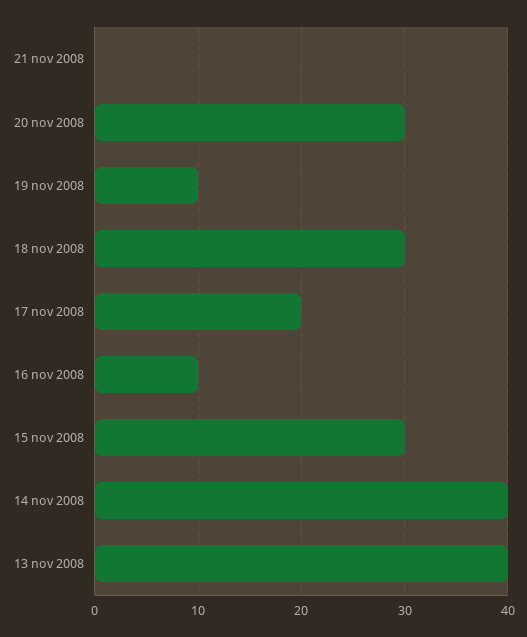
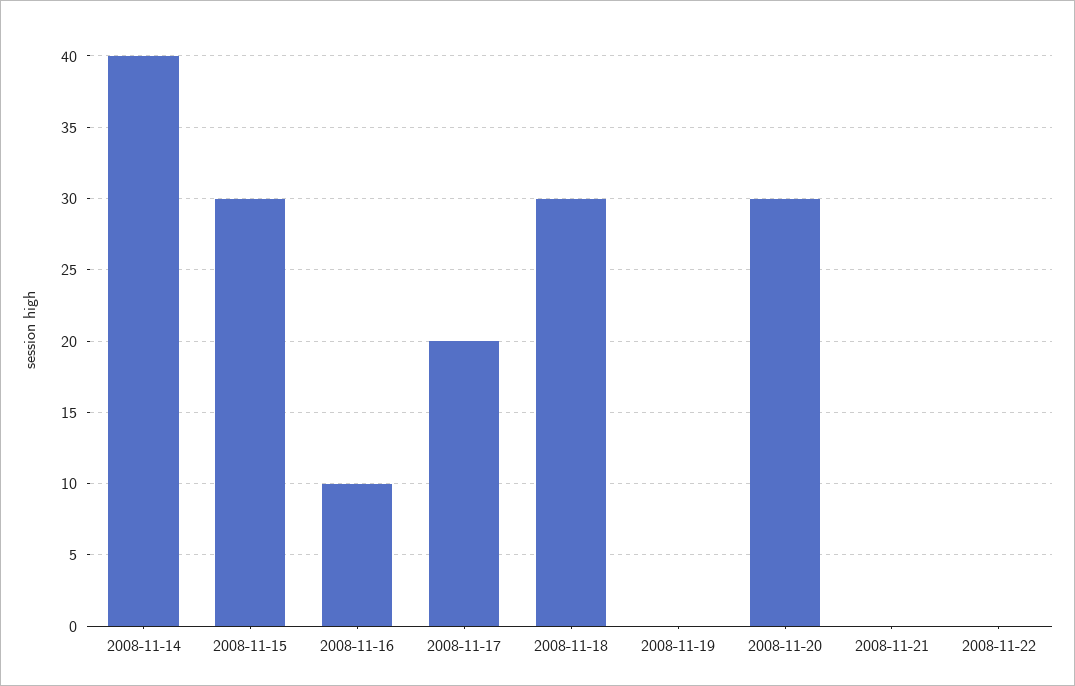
19 nov 2008: 10 -> 0
13 nov 2008: 40 -> none
2008-11-22: none -> 0

